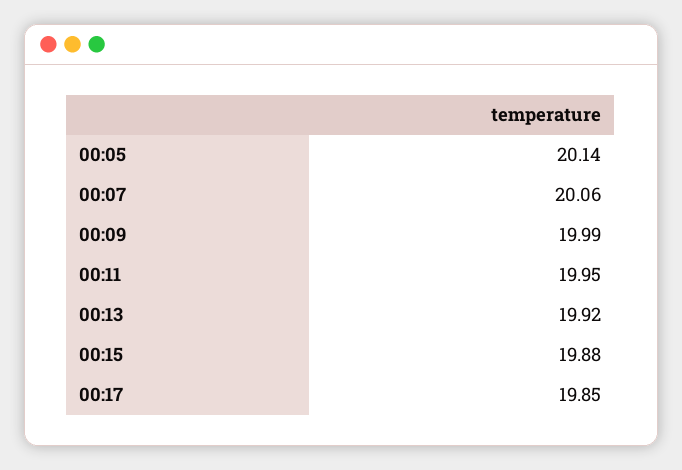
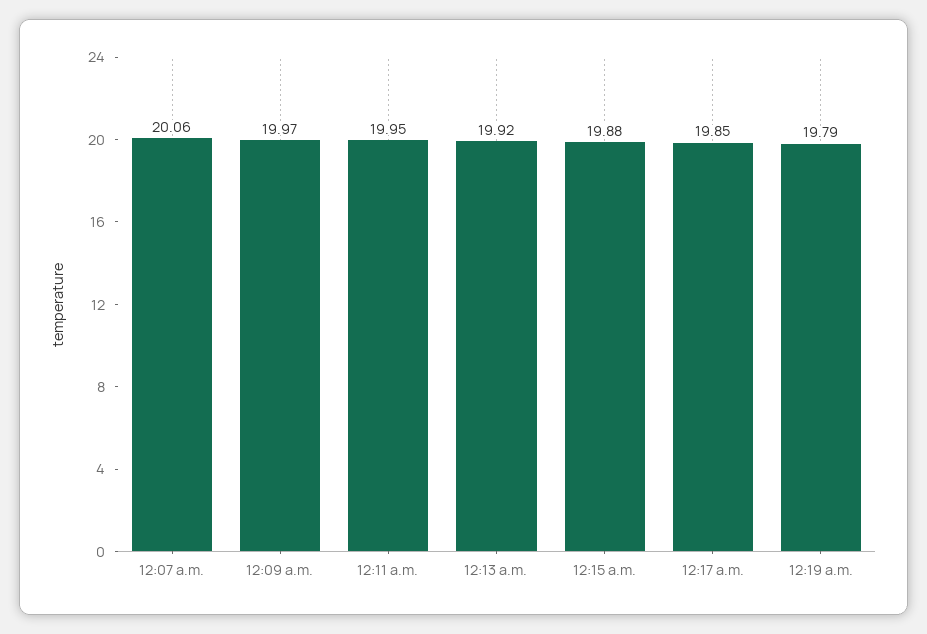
00:05: 20.14 -> none
00:09: 19.99 -> 19.97
12:19 a.m.: none -> 19.79

